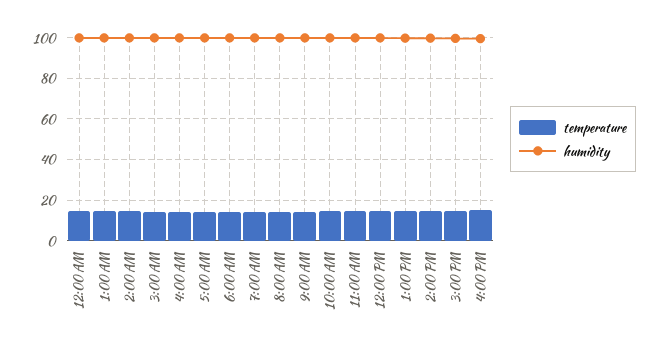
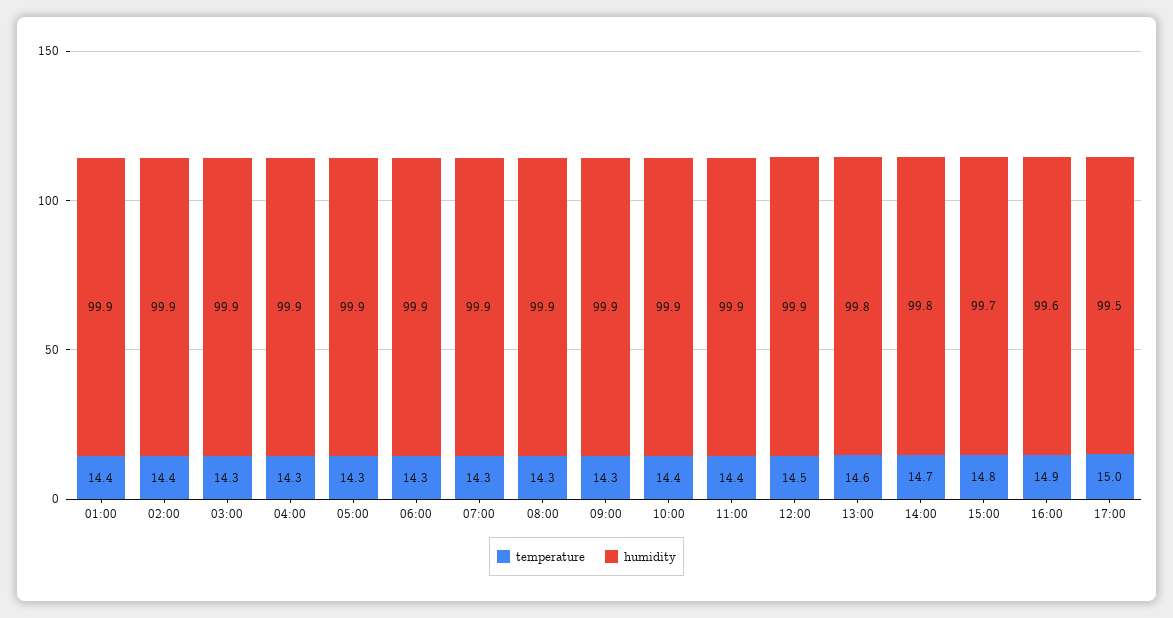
temperature, 12:00 AM: 15 -> none
humidity, 12:00 AM: 100 -> none
temperature, 17:00: none -> 15
humidity, 17:00: none -> 99.5

